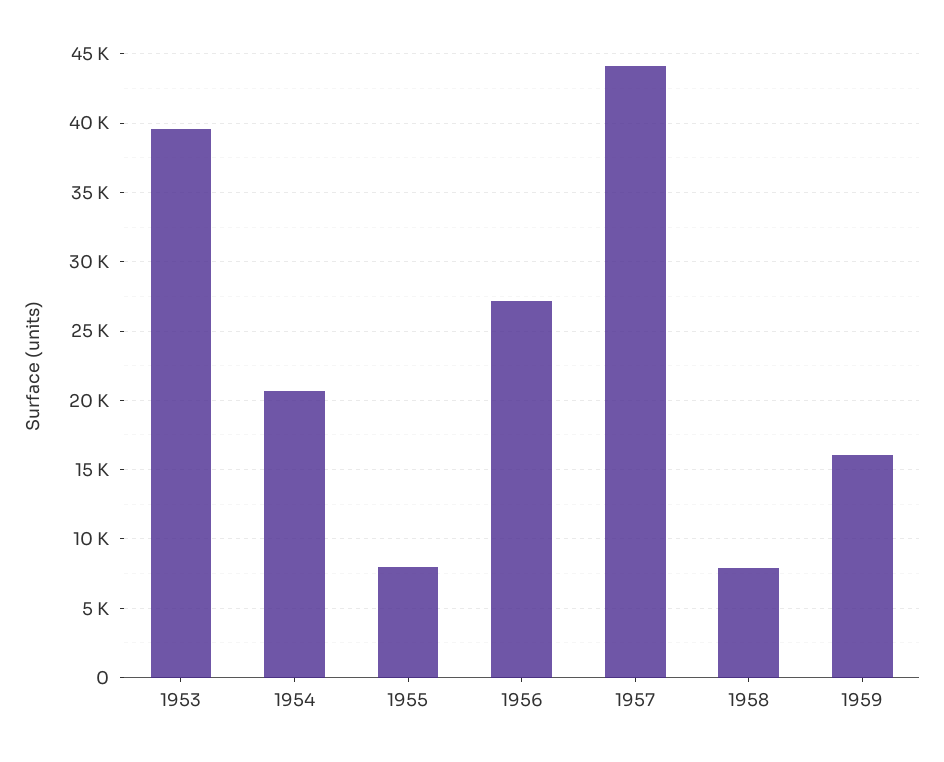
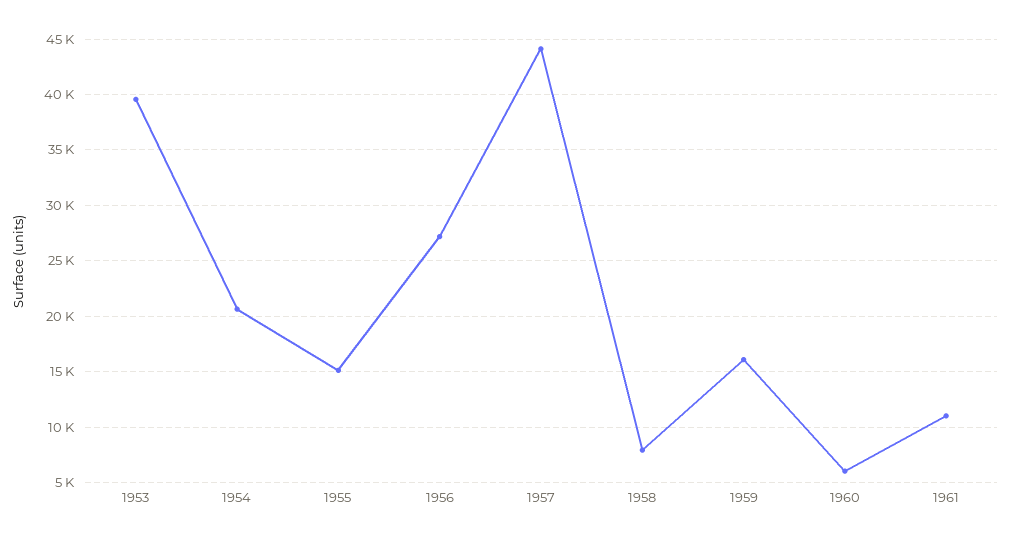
1955: 8000 -> 15000
1960: none -> 6000
1961: none -> 11000

